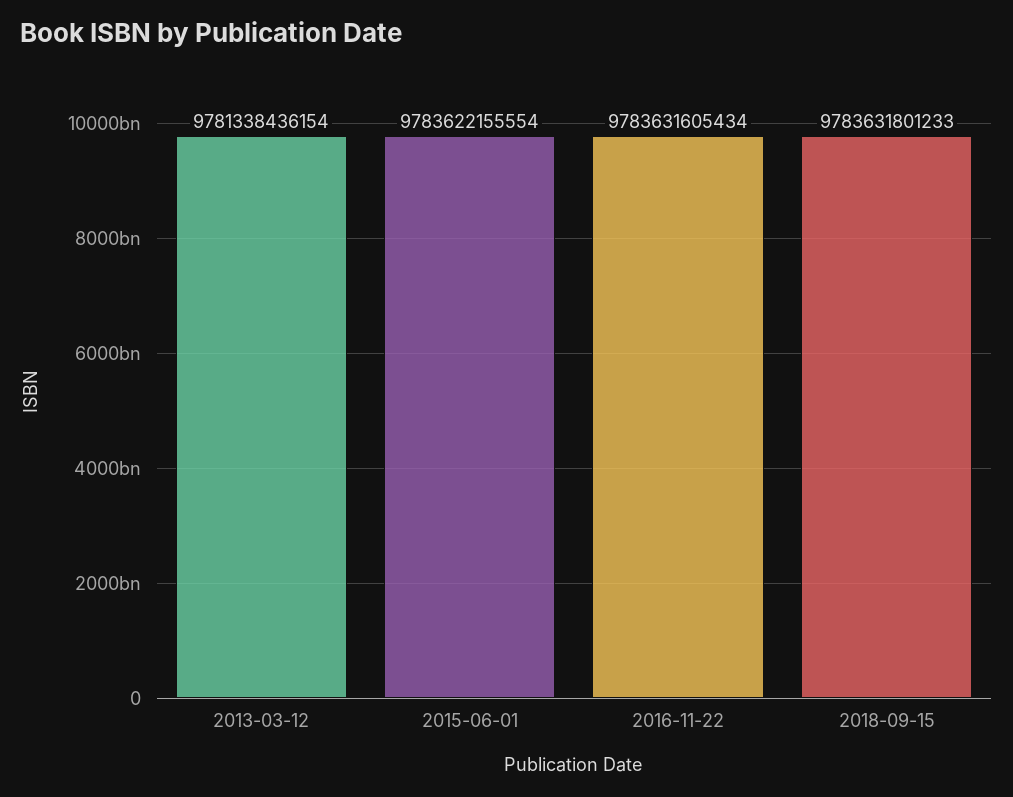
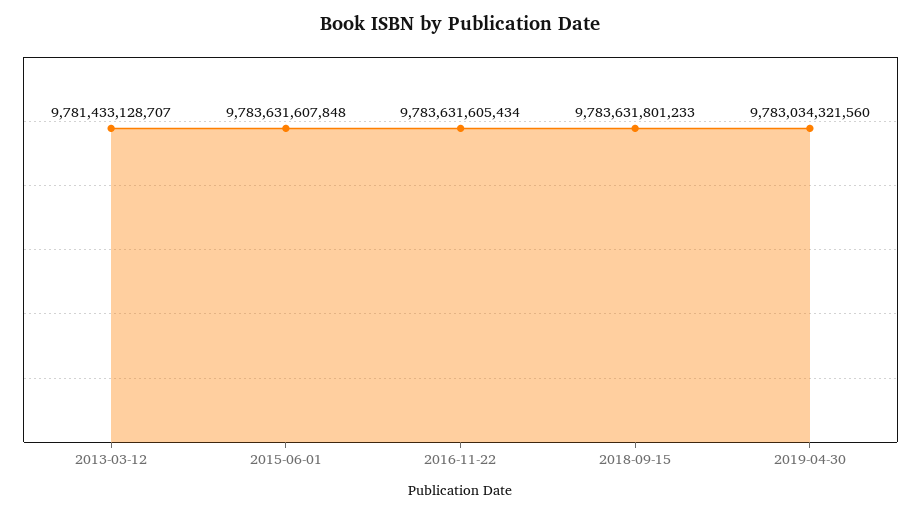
2013-03-12: 9781338436154 -> 9781433128707
2015-06-01: 9783622155554 -> 9783631607848
2019-04-30: none -> 9783034321560

